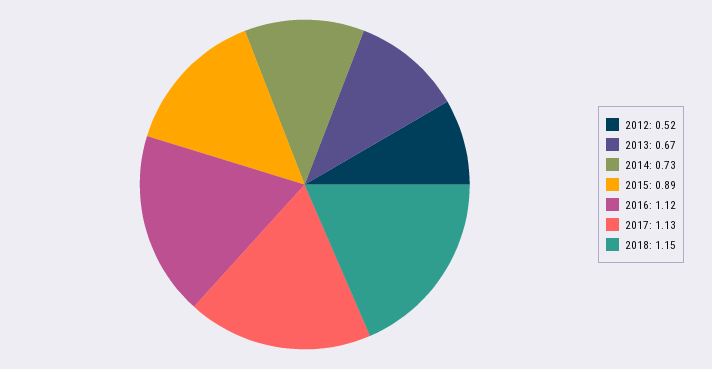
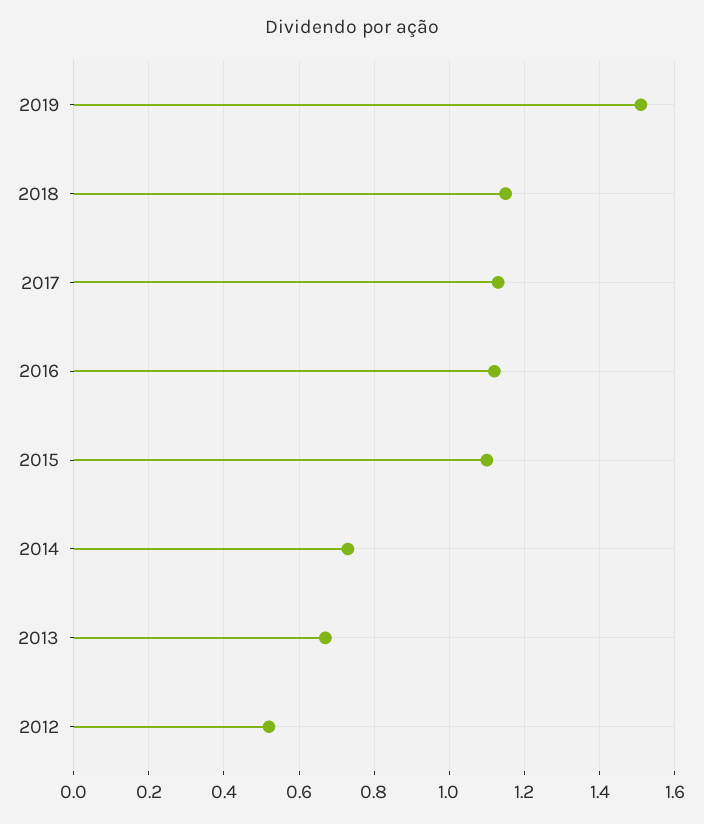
2015: 0.89 -> 1.1
2019: none -> 1.5

